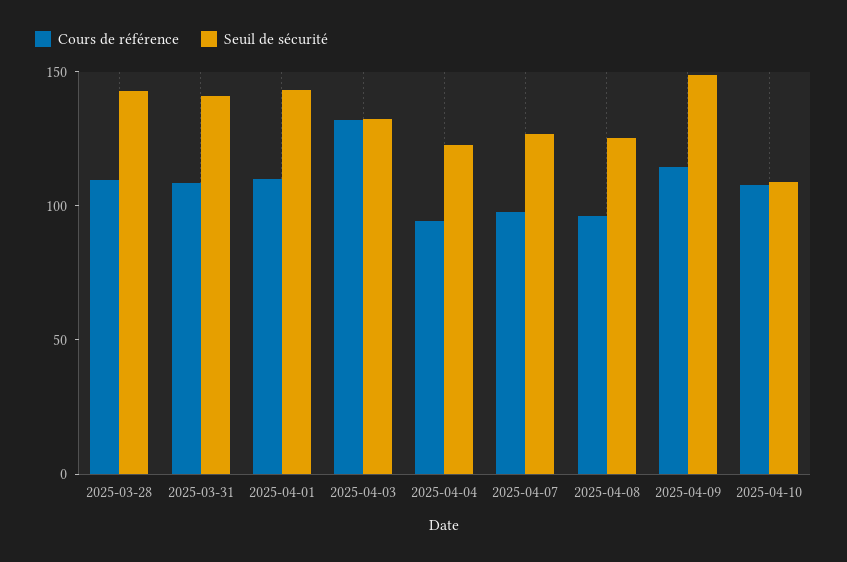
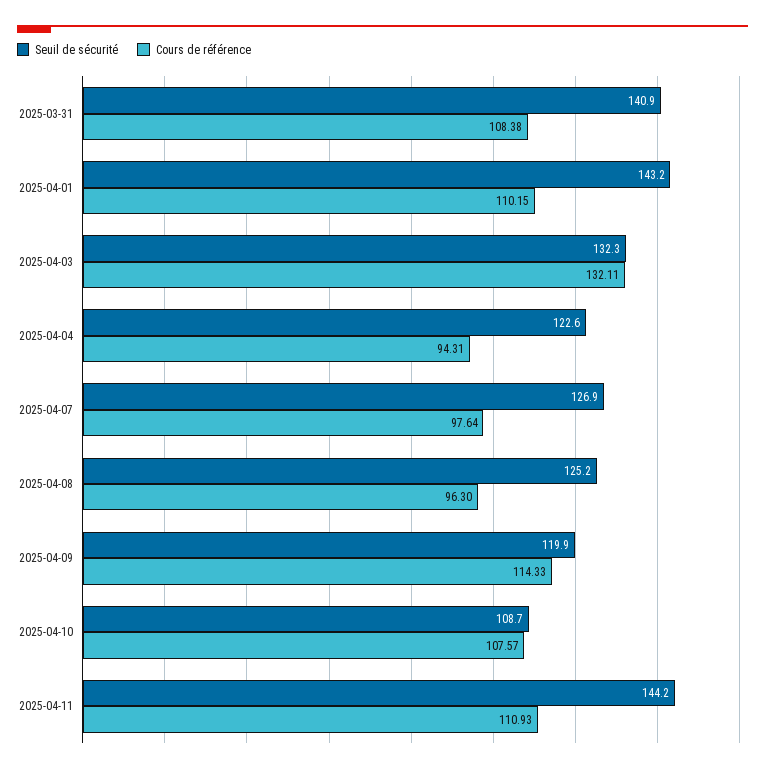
Cours de référence, 2025-03-28: 110 -> none
Seuil de sécurité, 2025-03-28: 140 -> none
Seuil de sécurité, 2025-04-09: 150 -> 119.9
Seuil de sécurité, 2025-04-11: none -> 144.2
Cours de référence, 2025-04-11: none -> 110.93

